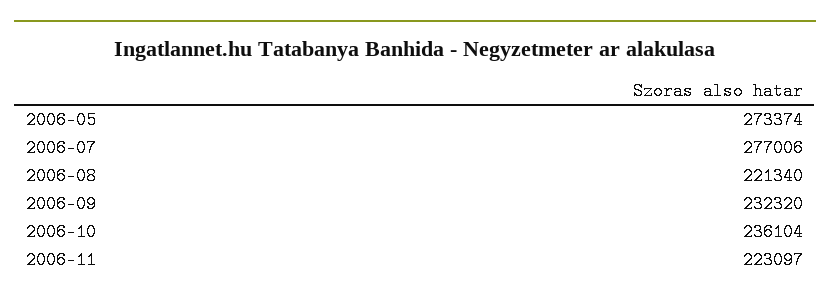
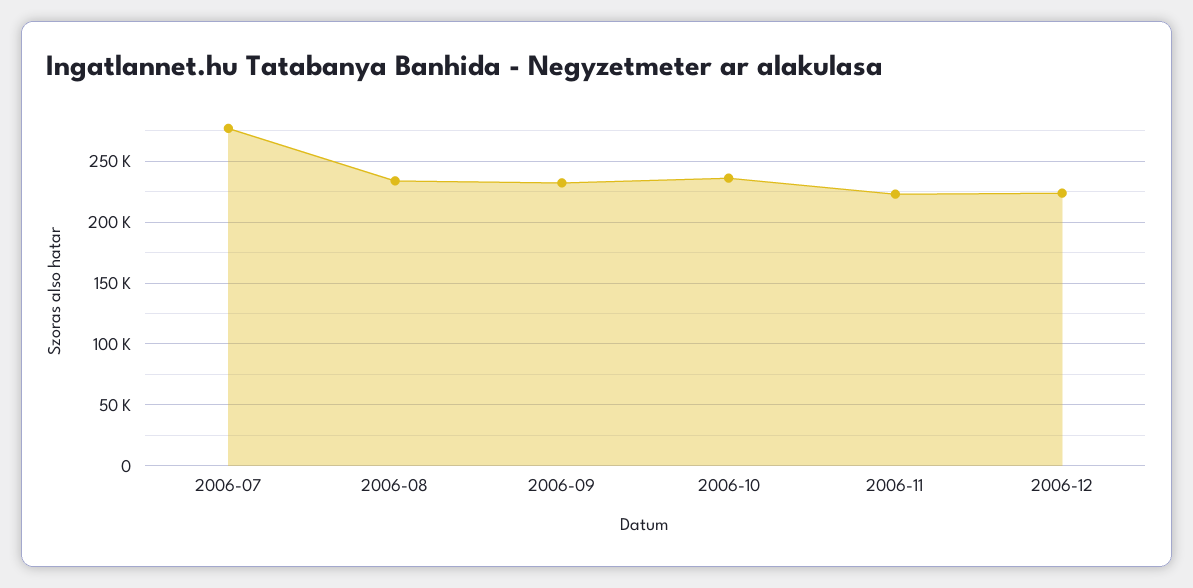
2006-05: 273374 -> none
2006-08: 221340 -> 235000
2006-12: none -> 225000

